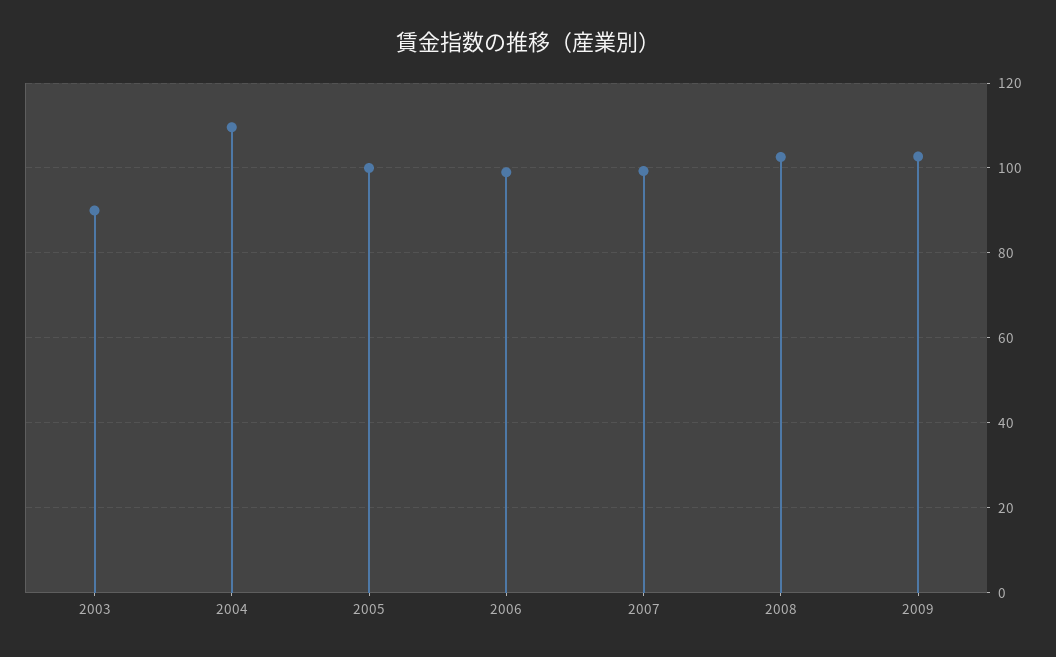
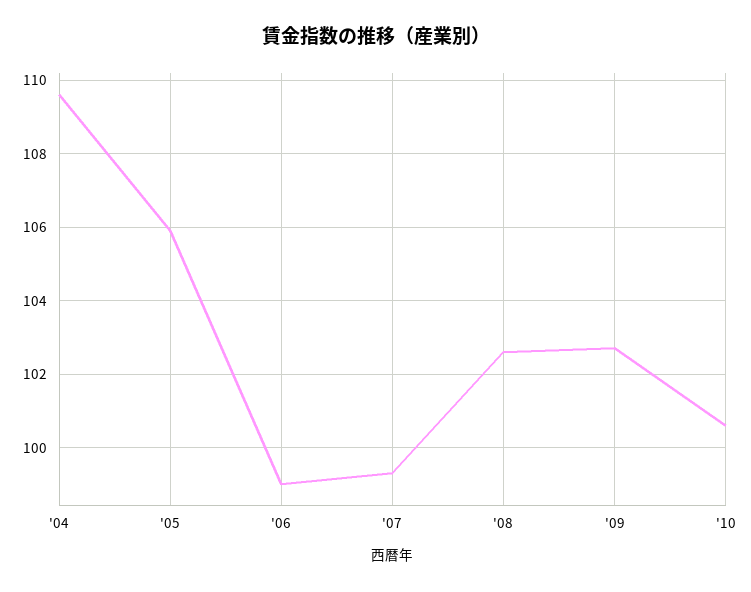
2003: 90 -> none
2005: 100 -> 106
'10: none -> 100.5

